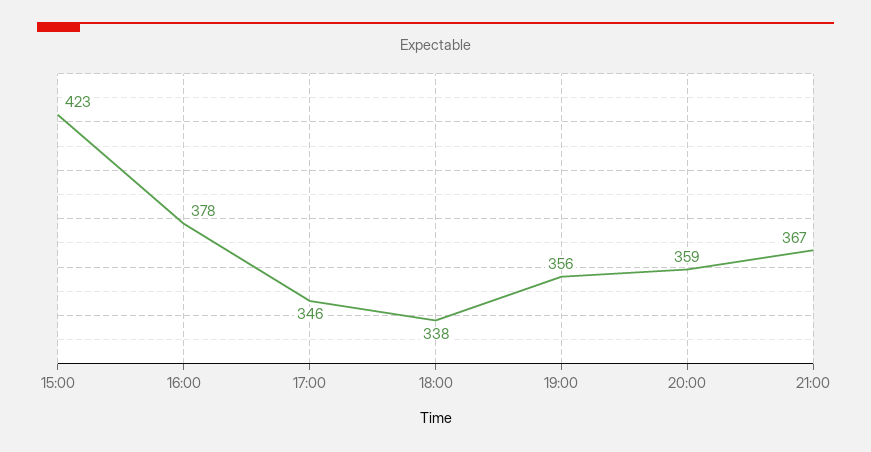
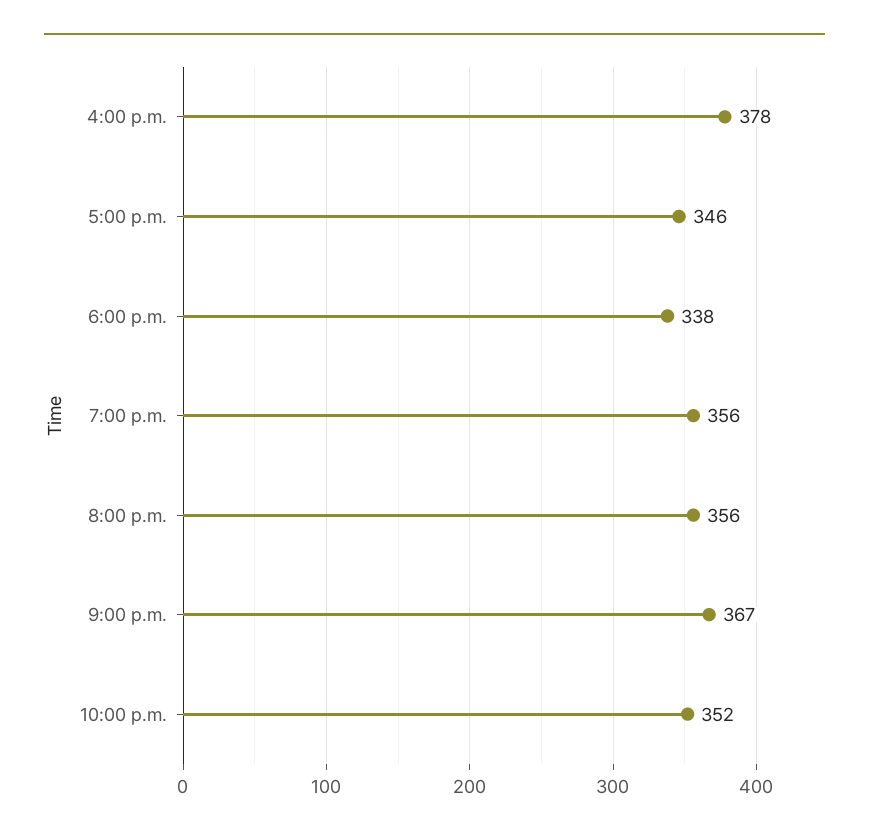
15:00: 423 -> none
20:00: 359 -> 356
10:00 p.m.: none -> 352

